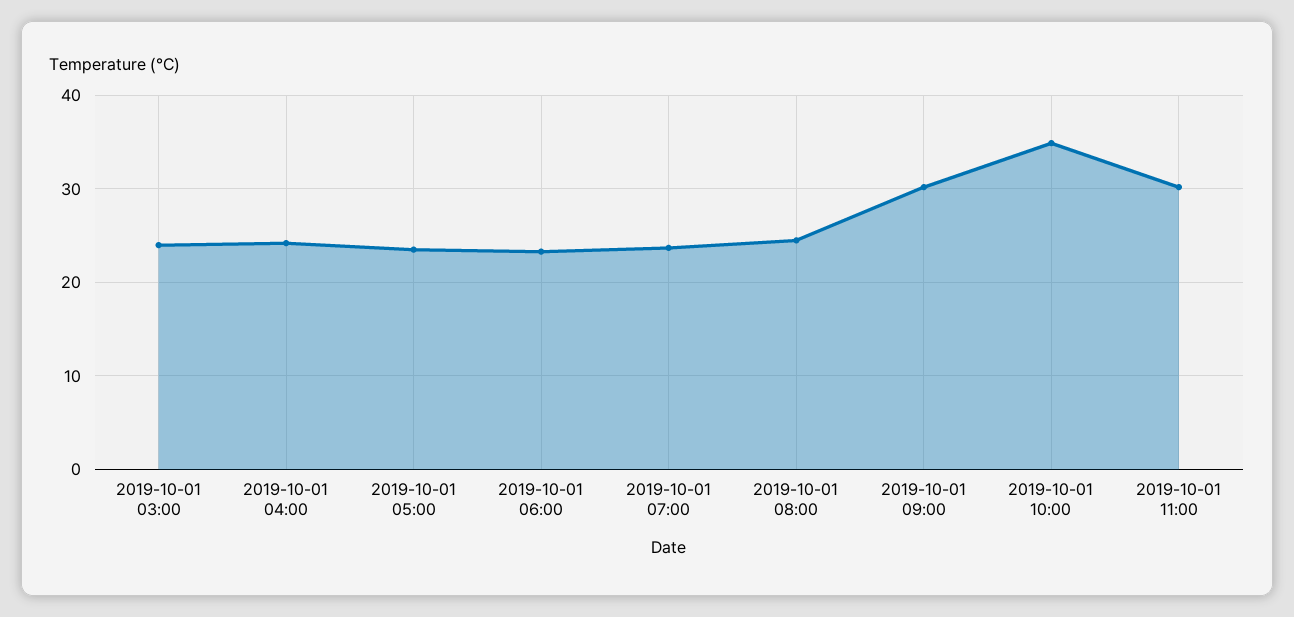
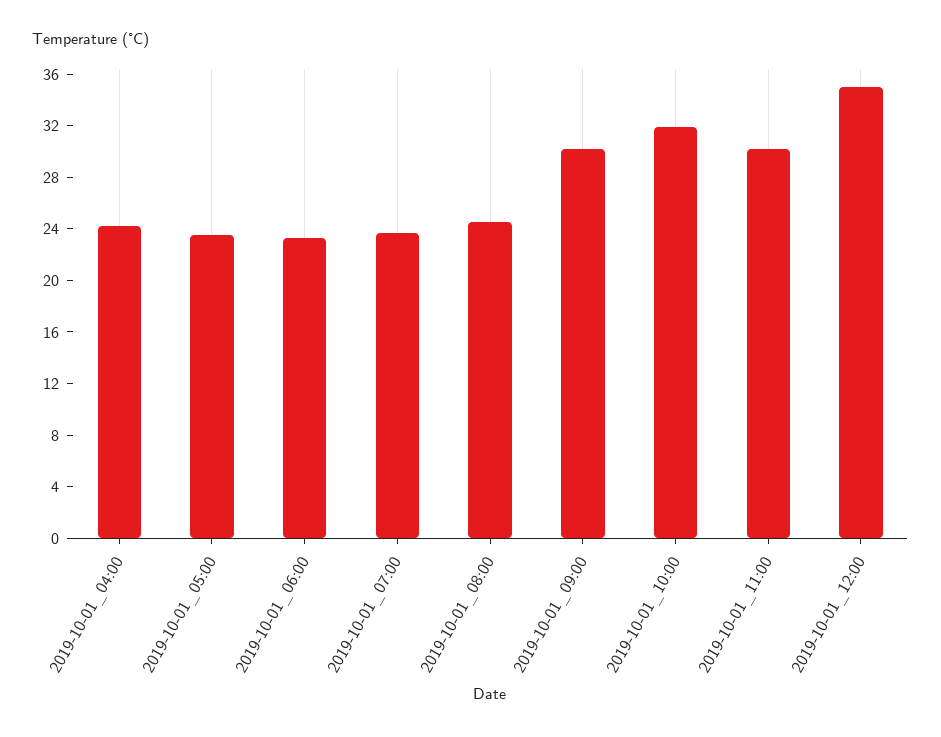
2019-10-01 03:00: 24 -> none
2019-10-01 10:00: 35 -> 32
2019-10-01_12:00: none -> 35

